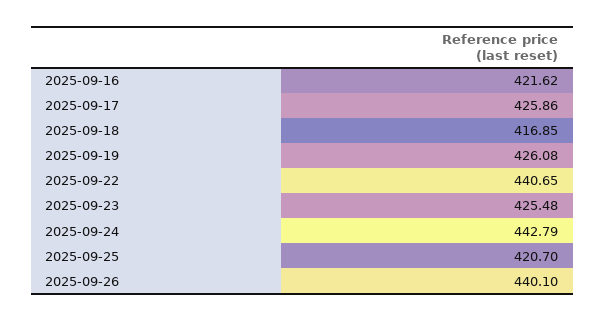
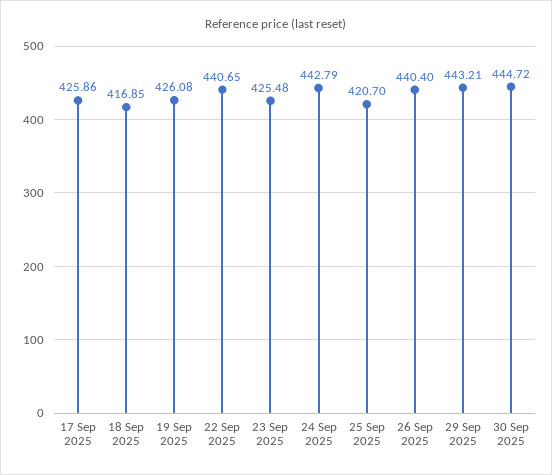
2025-09-16: 421.62 -> none
2025-09-26: 440.1 -> 440.4
29 Sep 2025: none -> 443.21
30 Sep 2025: none -> 444.72

